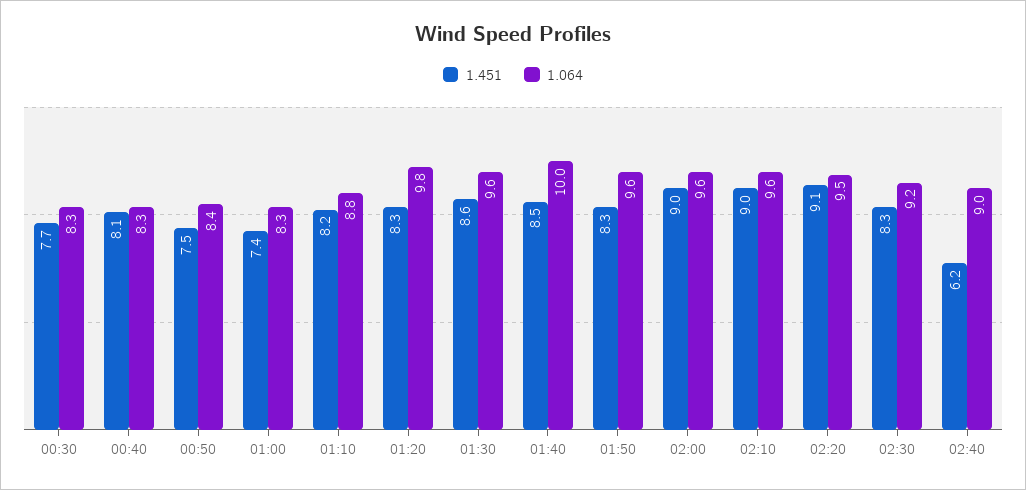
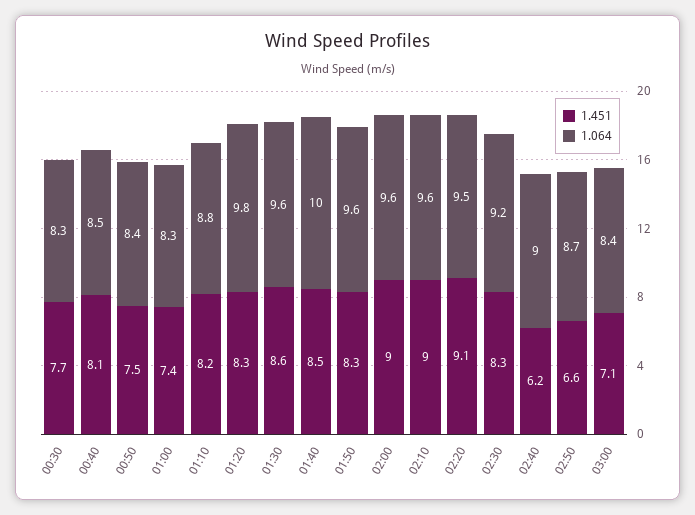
1.064, 00:40: 8.3 -> 8.5
1.451, 02:50: none -> 6.6
1.064, 02:50: none -> 8.7
1.451, 03:00: none -> 7.1
1.064, 03:00: none -> 8.4

